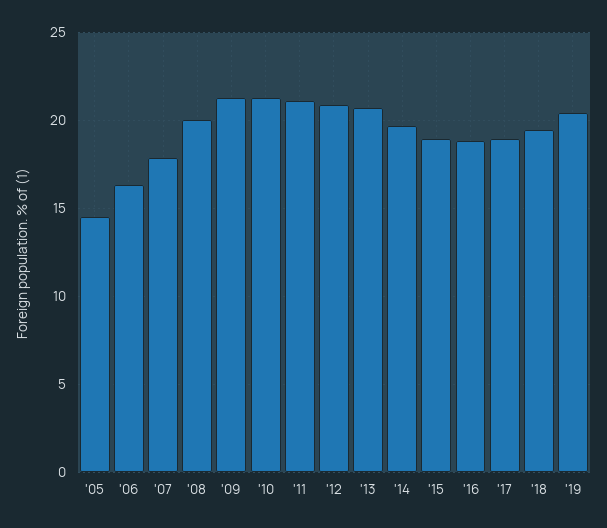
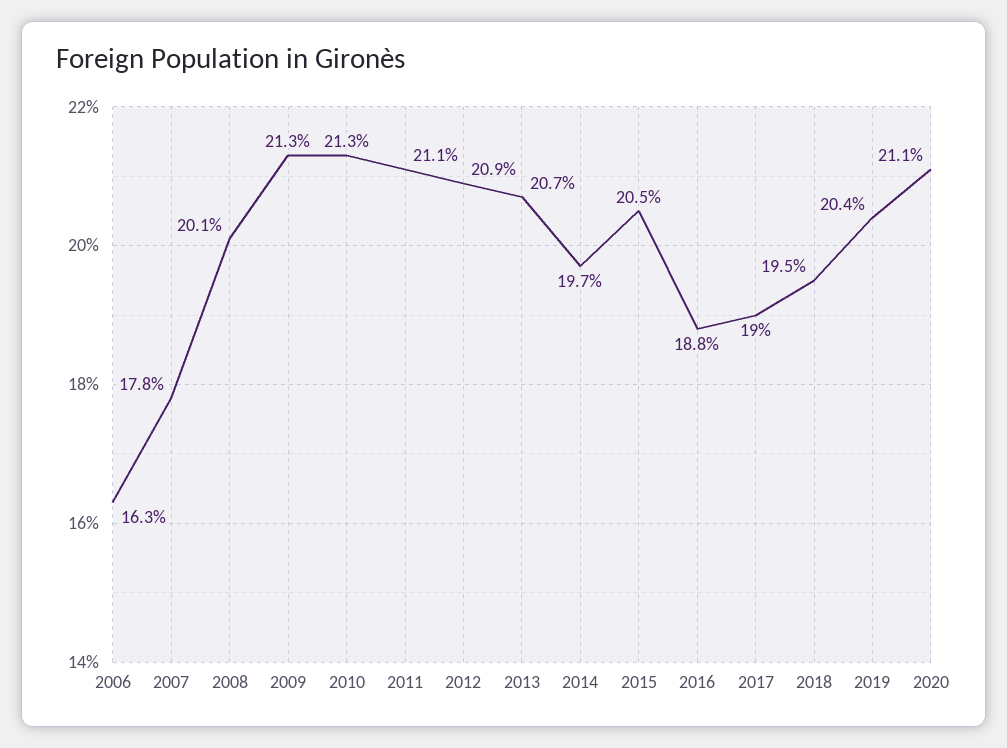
'05: 14.5 -> none
'15: 19 -> 20.5
2020: none -> 21.1

